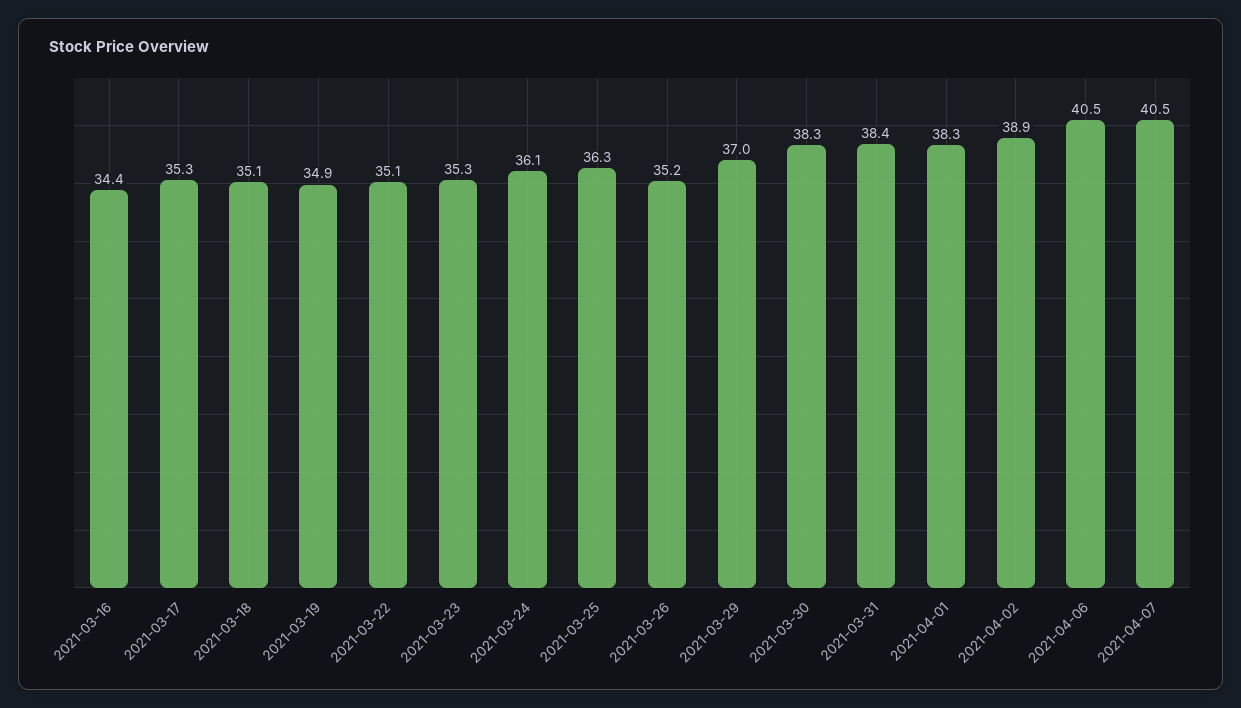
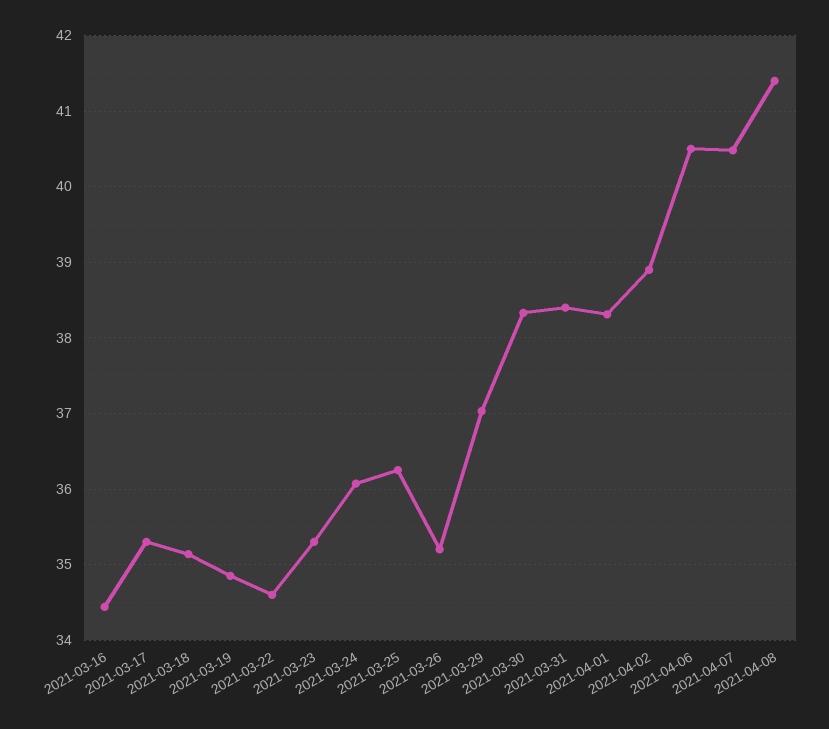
2021-03-22: 35.1 -> 34.6
2021-04-08: none -> 41.4

